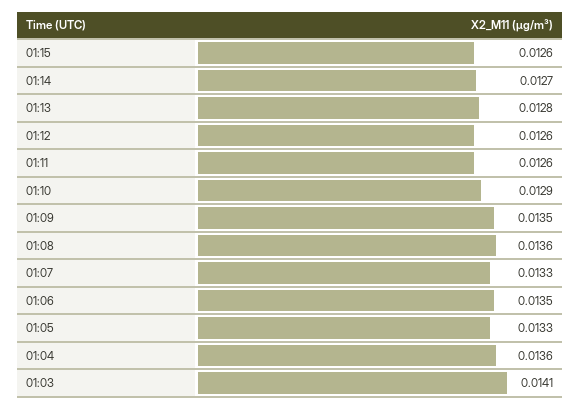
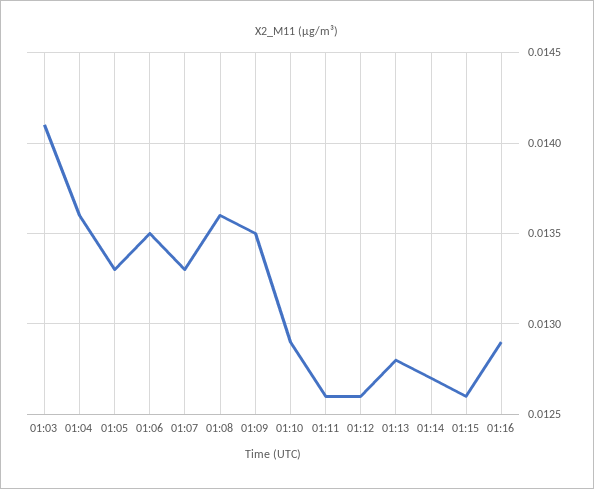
01:16: none -> 0.0129

